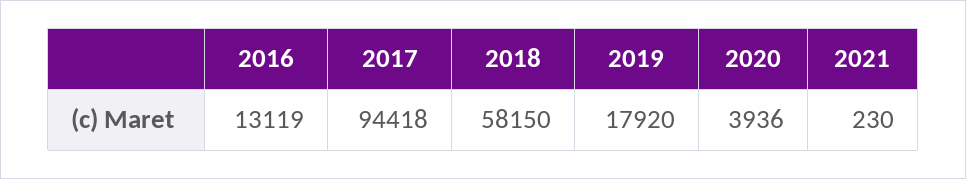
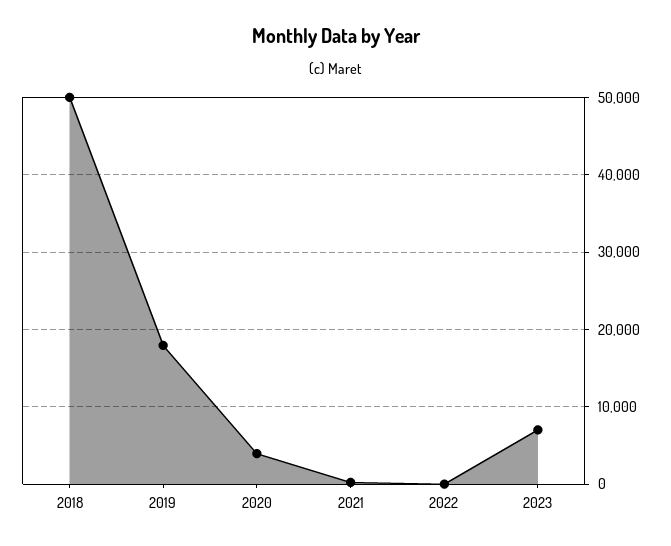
2016: 13119 -> none
2017: 94418 -> none
2018: 58150 -> 50000
2022: none -> 0
2023: none -> 7000

